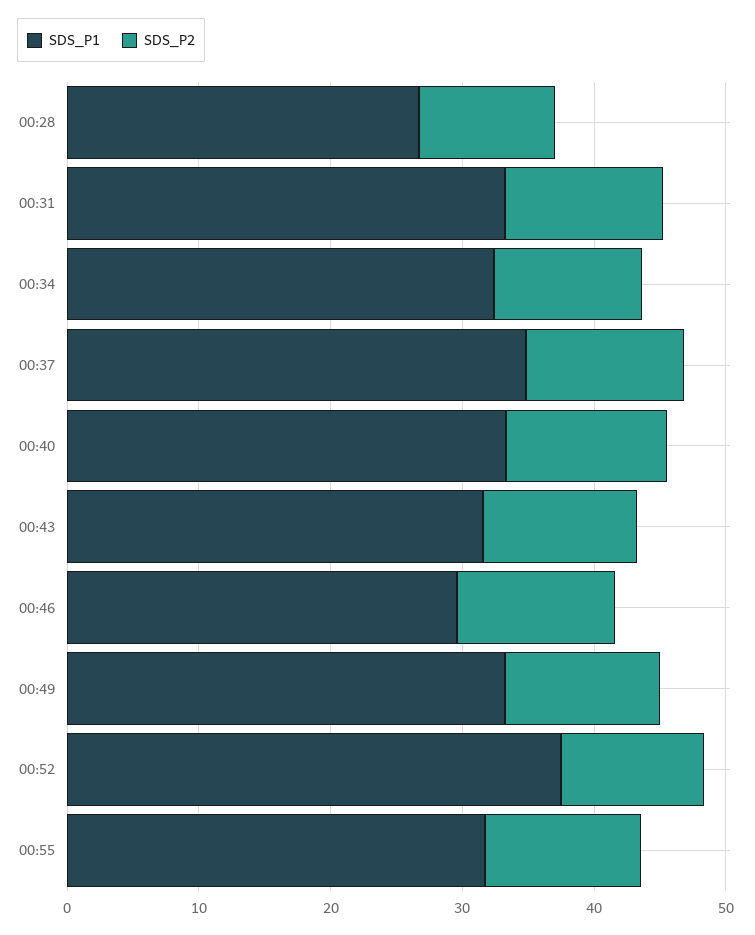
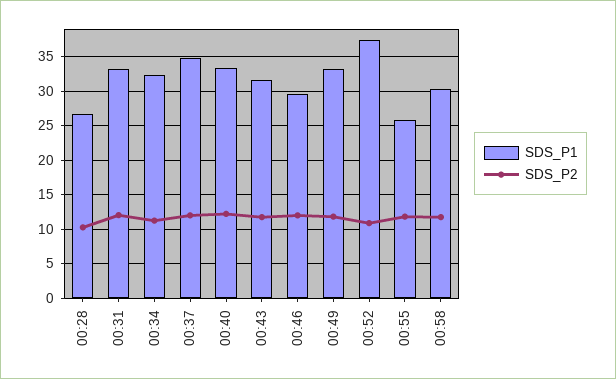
SDS_P1, 00:55: 32 -> 26
SDS_P1, 00:58: none -> 30
SDS_P2, 00:58: none -> 12

